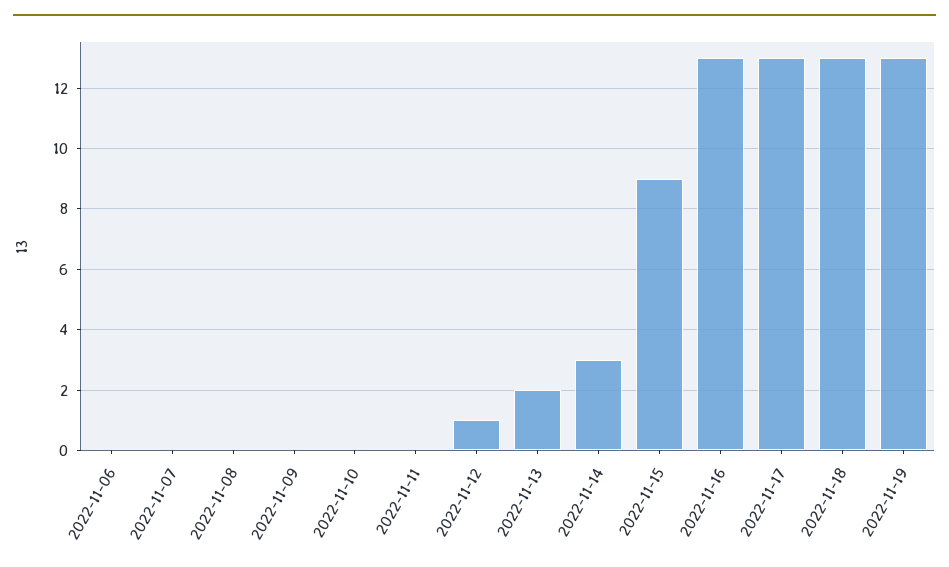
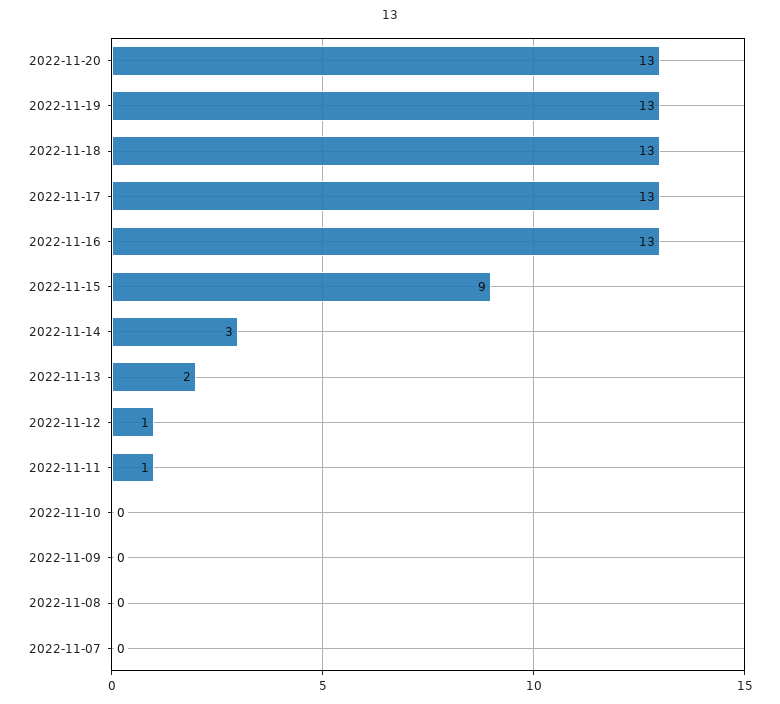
2022-11-06: 0 -> none
2022-11-11: 0 -> 1
2022-11-20: none -> 13

